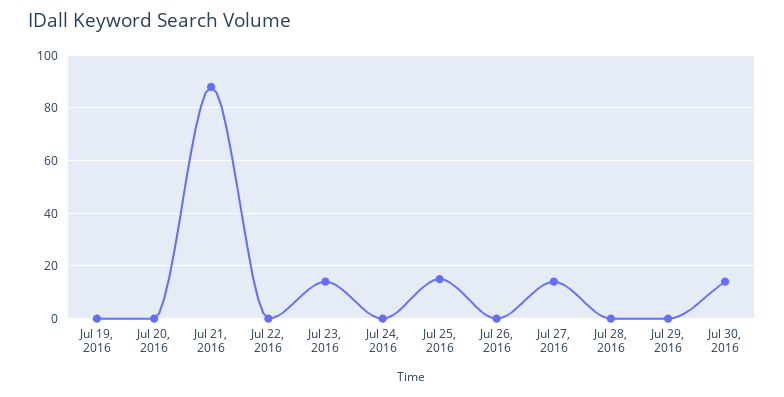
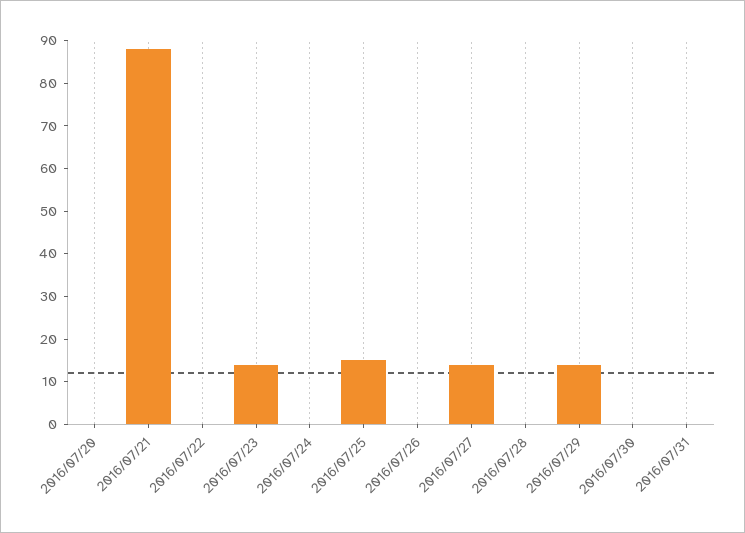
Jul 19, 2016: 0 -> none
Jul 29, 2016: 0 -> 15
Jul 30, 2016: 15 -> 0
2016/07/31: none -> 0

